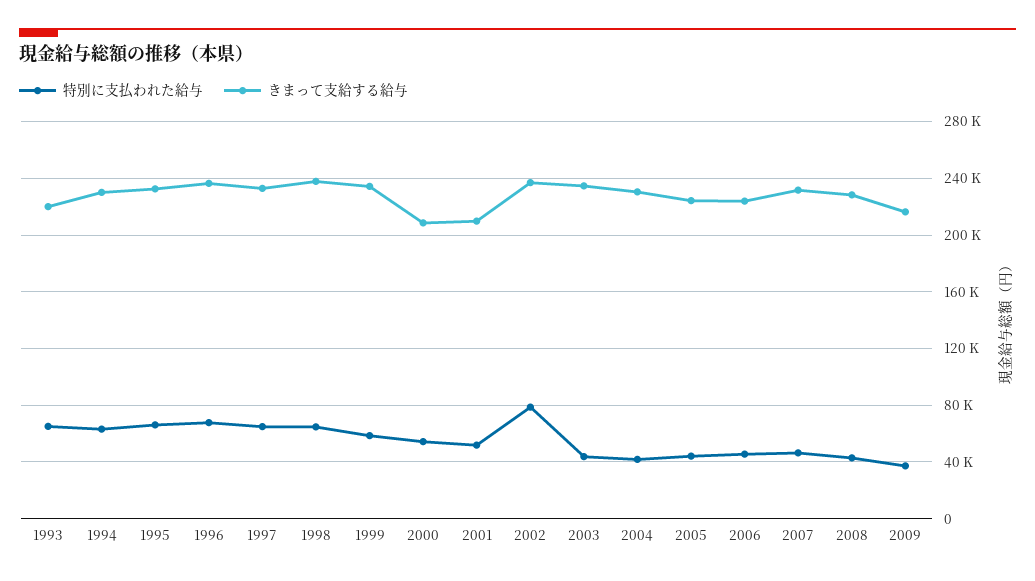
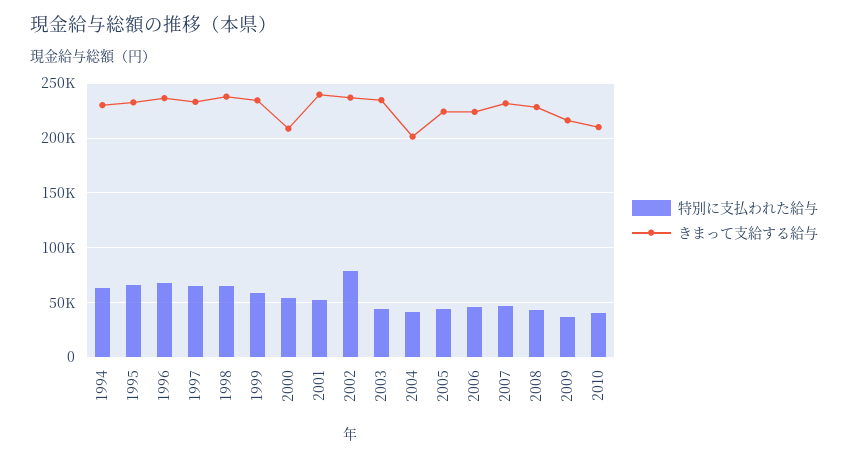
特別に支払われた給与, 1993: 65000 -> none
きまって支給する給与, 1993: 220000 -> none
きまって支給する給与, 2001: 210000 -> 240000
きまって支給する給与, 2004: 230000 -> 200000
特別に支払われた給与, 2010: none -> 40000
きまって支給する給与, 2010: none -> 210000

